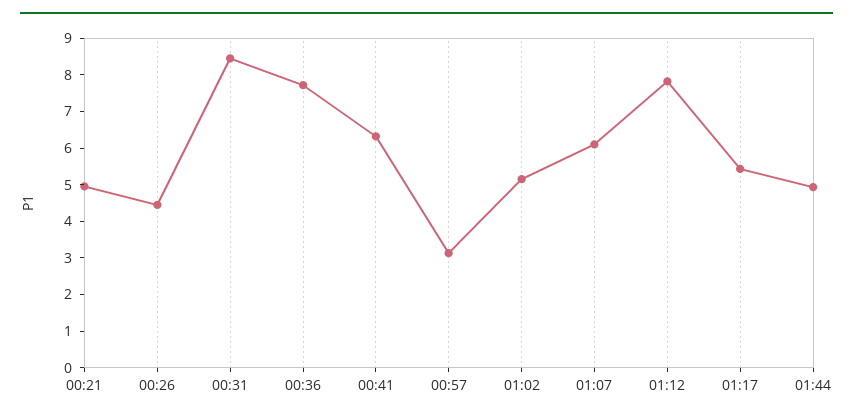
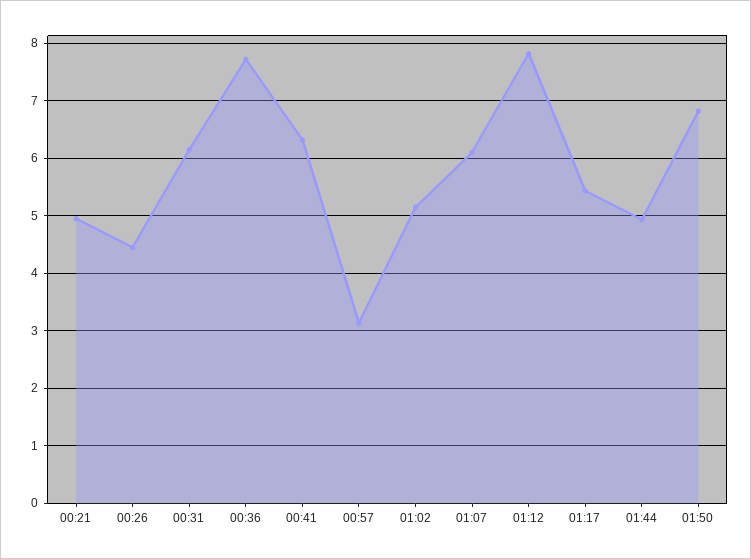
00:31: 8.5 -> 6.2
01:50: none -> 6.8

